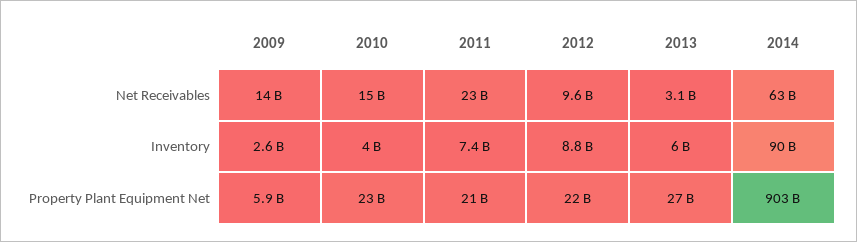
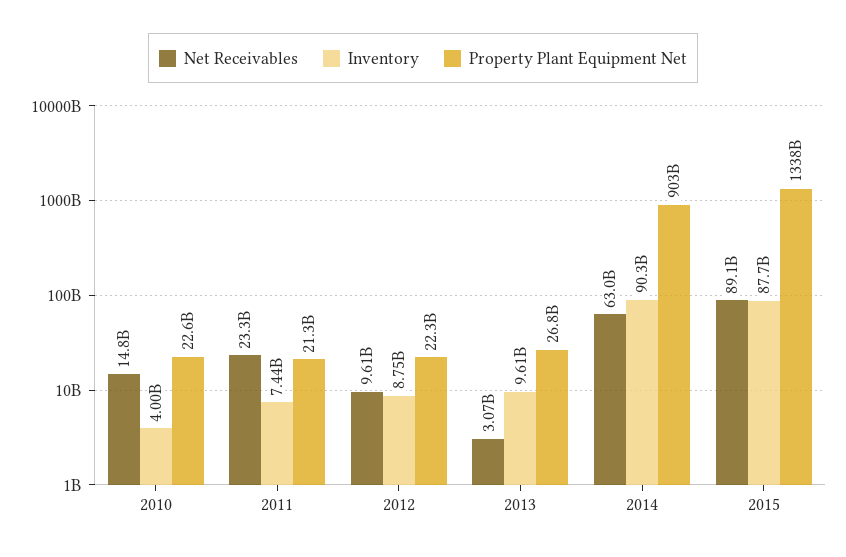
Net Receivables, 2009: 14000000000 -> none
Inventory, 2009: 2600000000 -> none
Inventory, 2013: 6000000000 -> 9610000000
Property Plant Equipment Net, 2009: 5900000000 -> none
Net Receivables, 2015: none -> 89100000000
Inventory, 2015: none -> 87700000000
Property Plant Equipment Net, 2015: none -> 1338000000000

